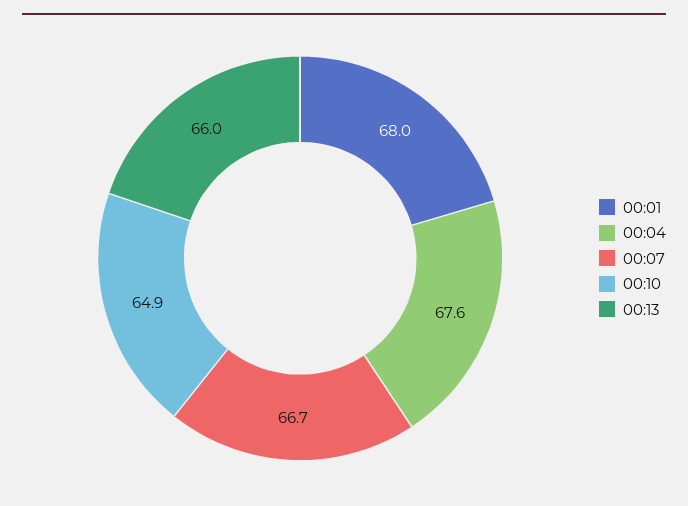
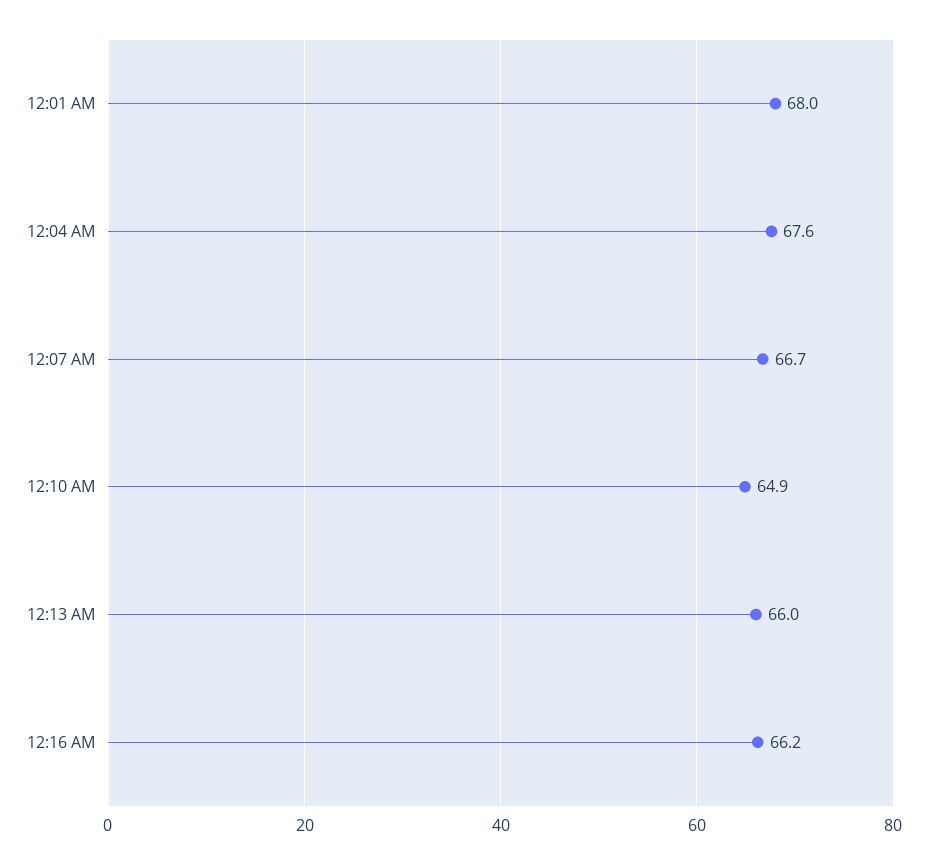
12:16 AM: none -> 66.2

